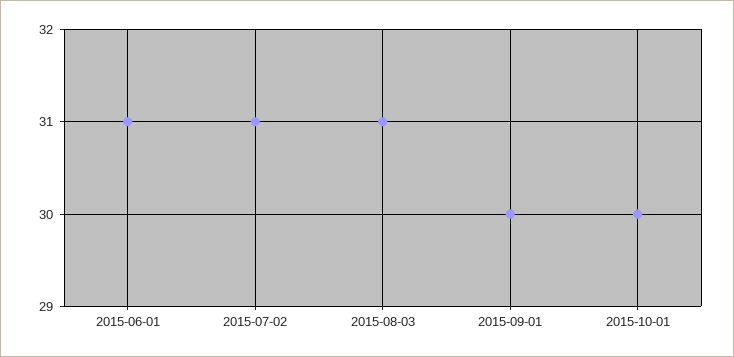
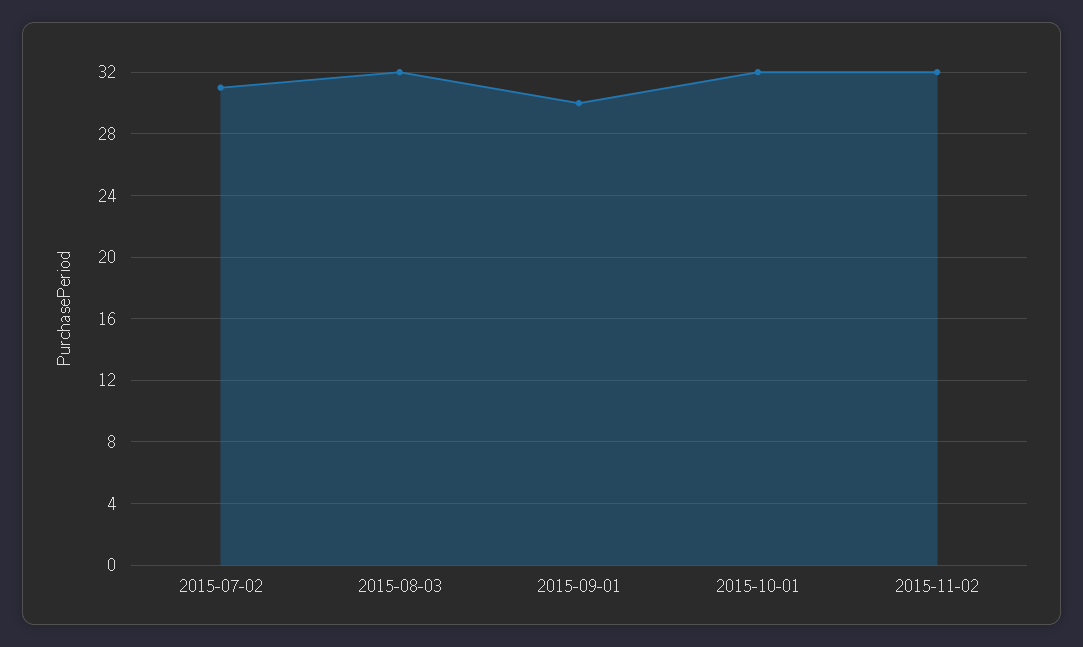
2015-06-01: 31 -> none
2015-08-03: 31 -> 32
2015-10-01: 30 -> 32
2015-11-02: none -> 32

